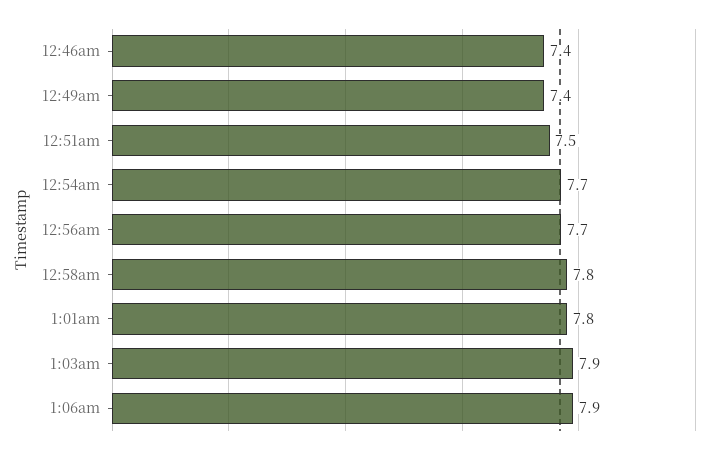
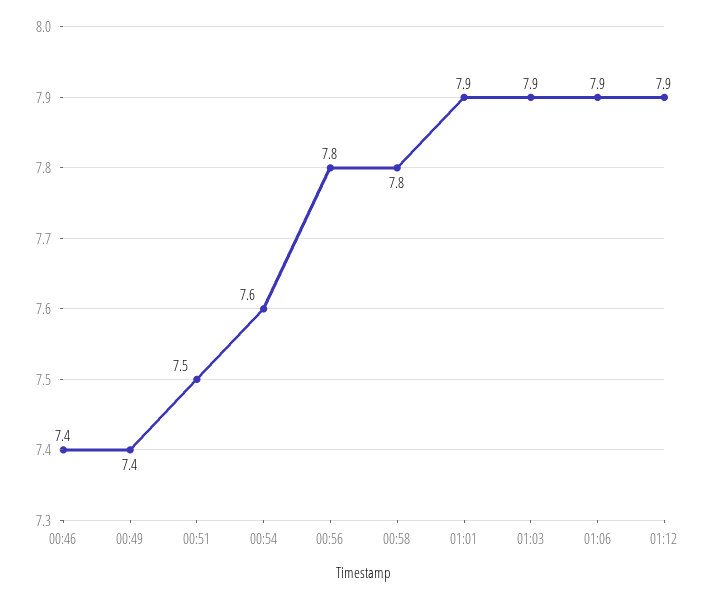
12:54am: 7.7 -> 7.6
12:56am: 7.7 -> 7.8
1:01am: 7.8 -> 7.9
01:12: none -> 7.9

